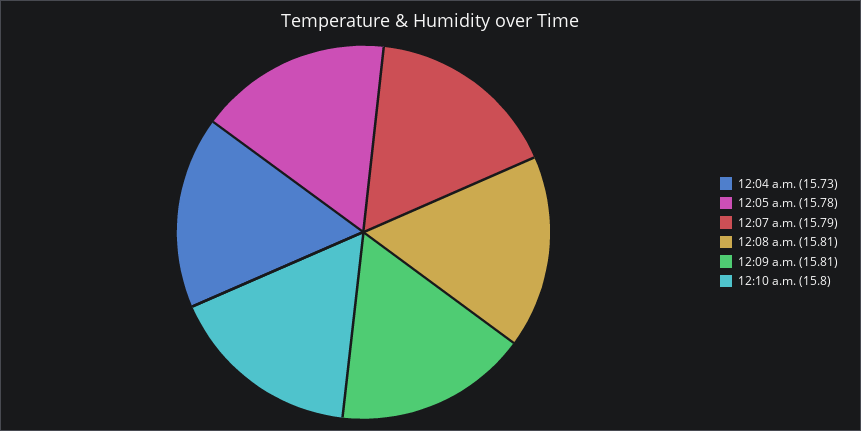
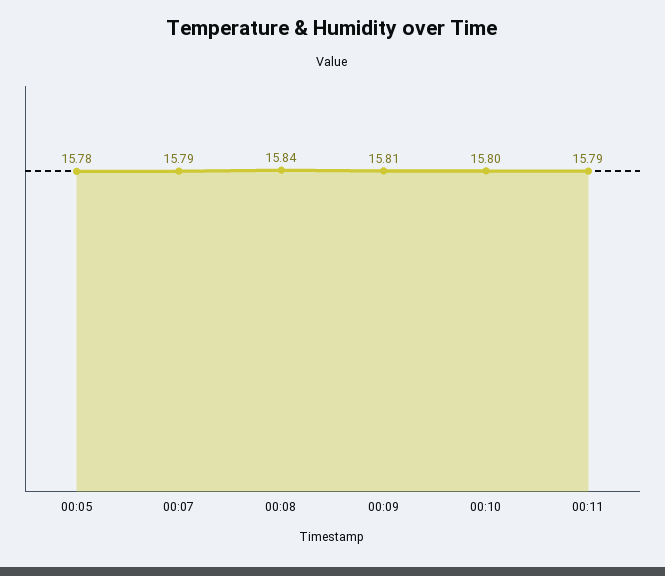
12:04 a.m.: 15.73 -> none
12:08 a.m.: 15.81 -> 15.84
00:11: none -> 15.79

